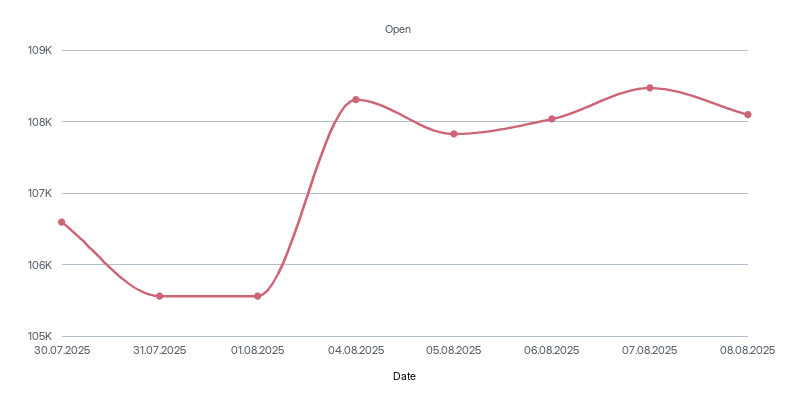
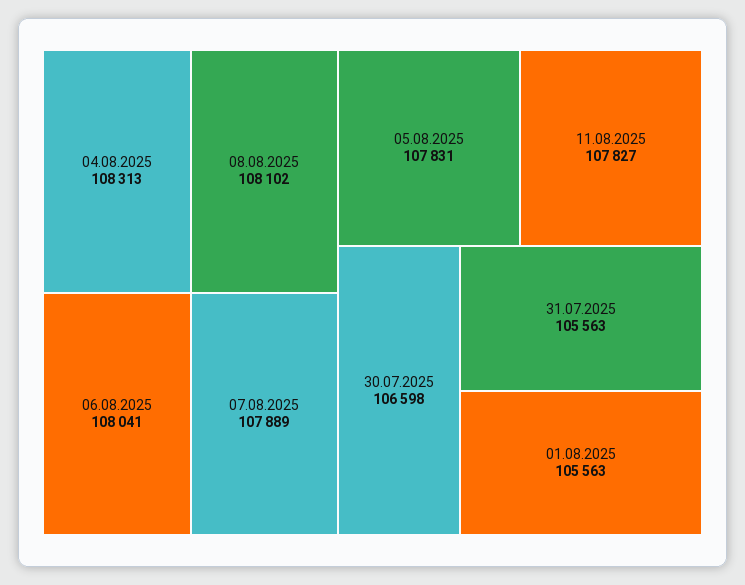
07.08.2025: 108500 -> 107889
11.08.2025: none -> 107827

